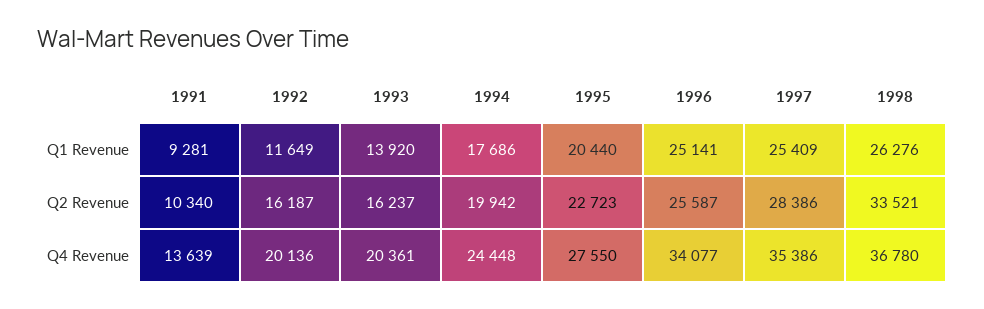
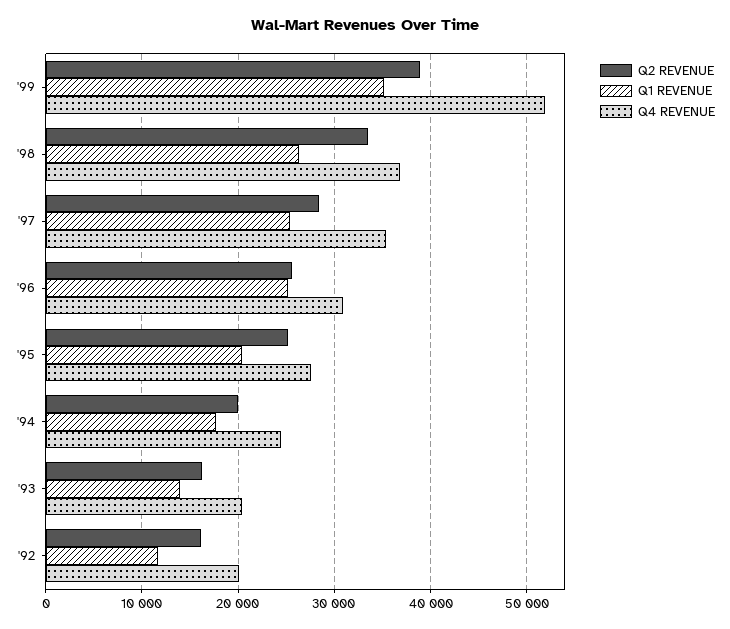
Q1 Revenue, 1991: 9281 -> none
Q2 Revenue, 1991: 10340 -> none
Q2 Revenue, 1995: 22723 -> 25000
Q4 Revenue, 1991: 13639 -> none
Q4 Revenue, 1996: 34077 -> 31000
Q2 Revenue, '99: none -> 39000
Q1 Revenue, '99: none -> 35000
Q4 Revenue, '99: none -> 52000

